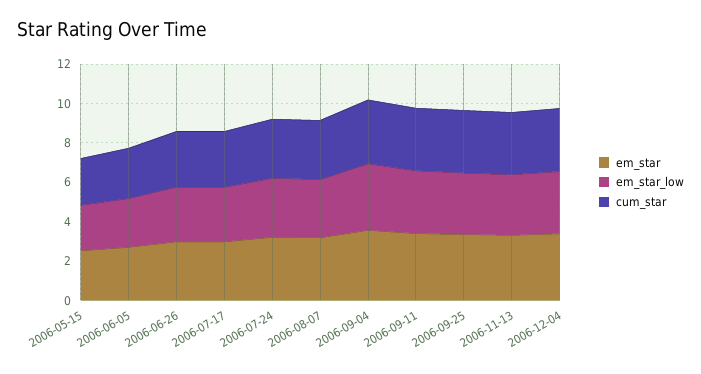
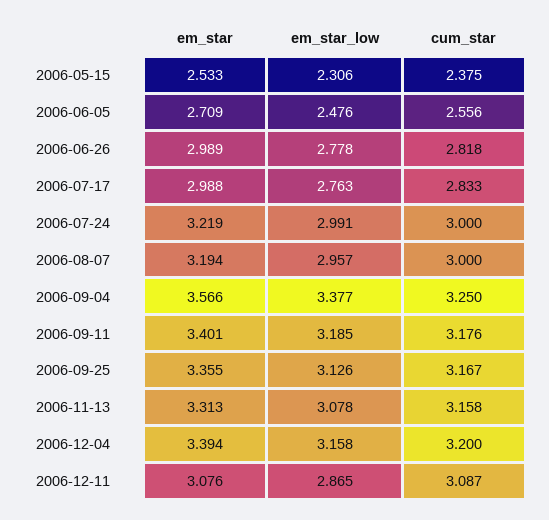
em_star, 2006-12-11: none -> 3.076
em_star_low, 2006-12-11: none -> 2.865
cum_star, 2006-12-11: none -> 3.087

